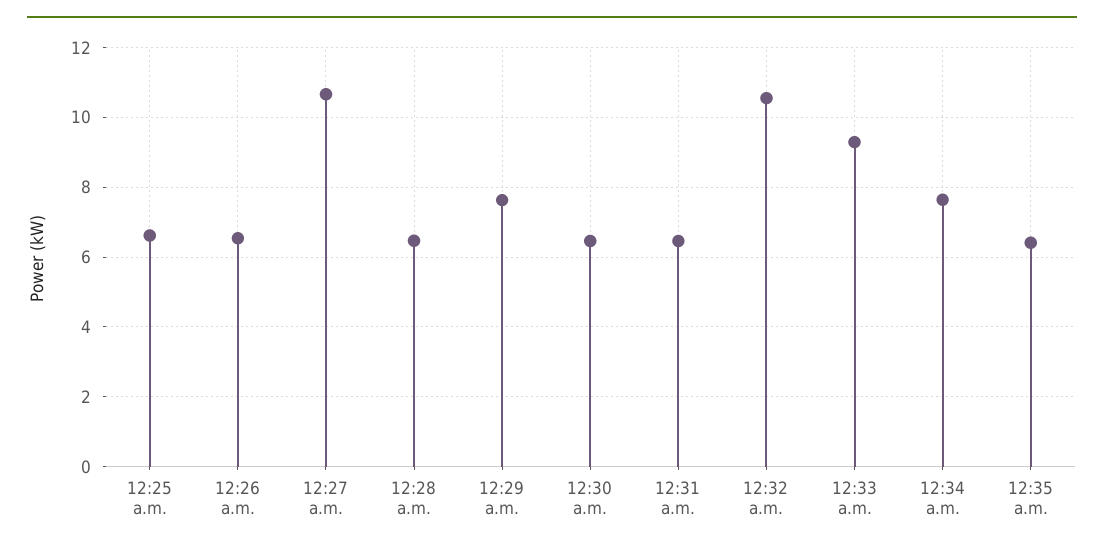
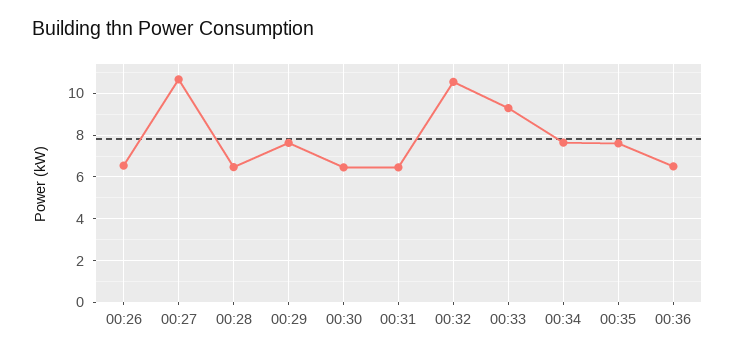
12:25 a.m.: 6.6 -> none
12:35 a.m.: 6.4 -> 7.5
00:36: none -> 6.5

